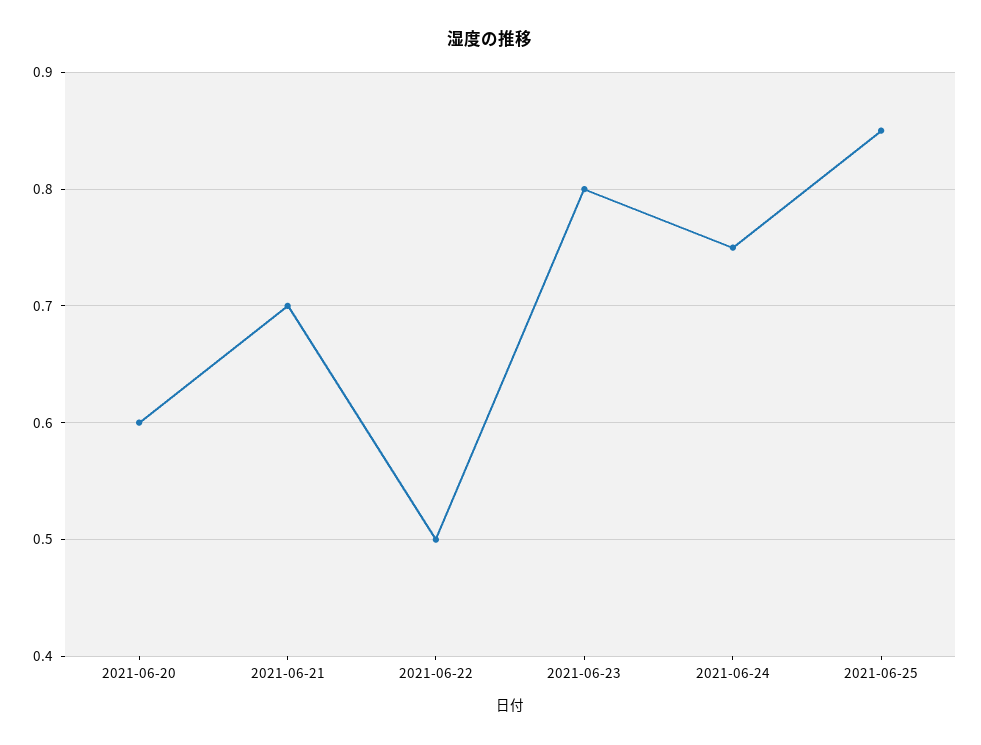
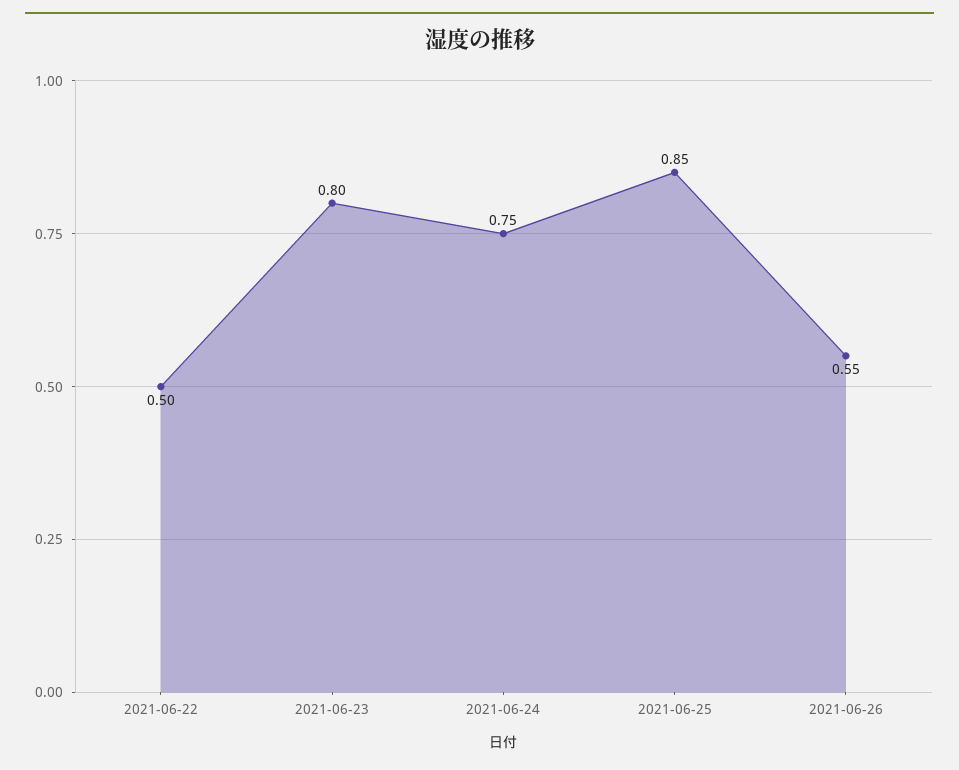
2021-06-20: 0.6 -> none
2021-06-21: 0.7 -> none
2021-06-26: none -> 0.55

